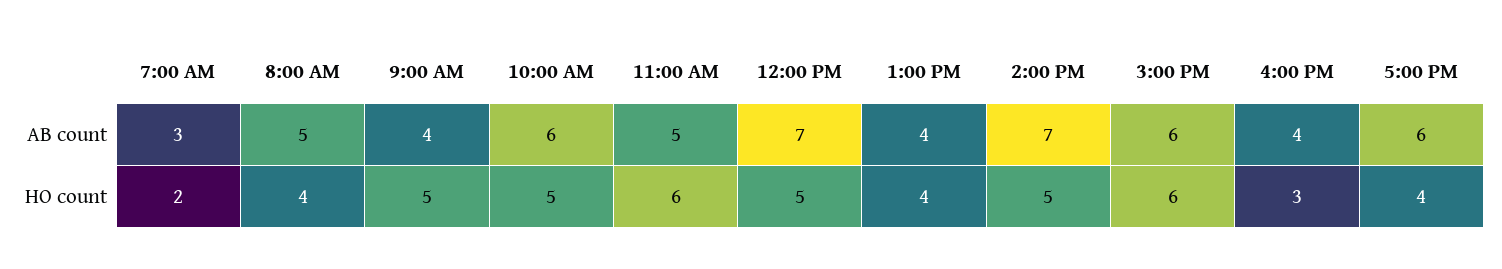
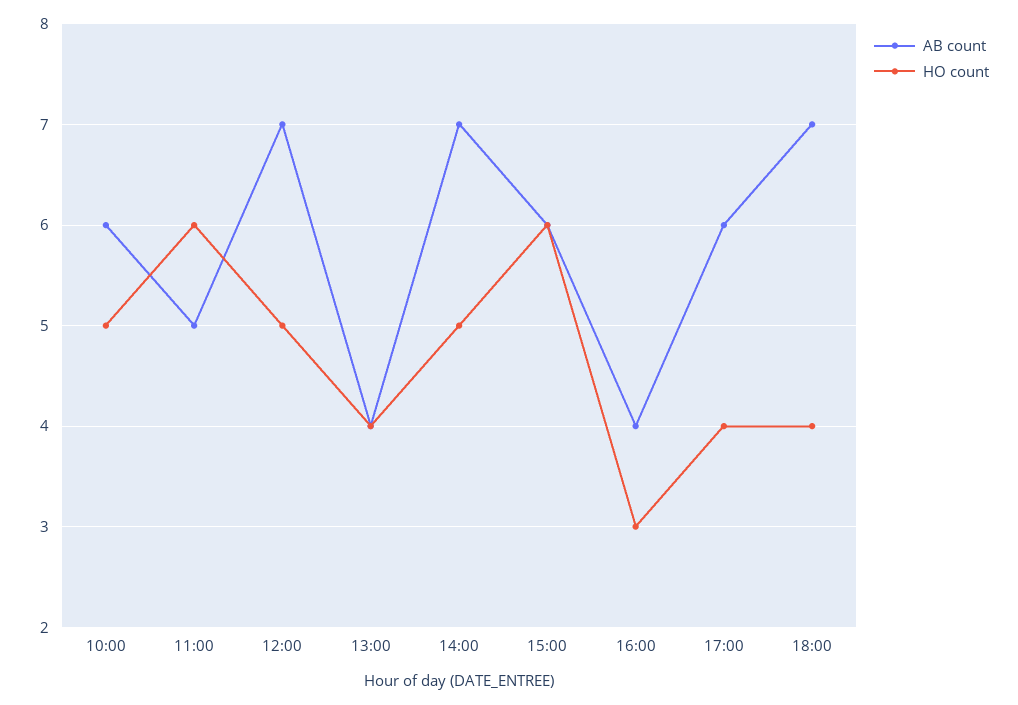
AB count, 7:00 AM: 3 -> none
AB count, 8:00 AM: 5 -> none
AB count, 9:00 AM: 4 -> none
HO count, 7:00 AM: 2 -> none
HO count, 8:00 AM: 4 -> none
HO count, 9:00 AM: 5 -> none
AB count, 18:00: none -> 7
HO count, 18:00: none -> 4

